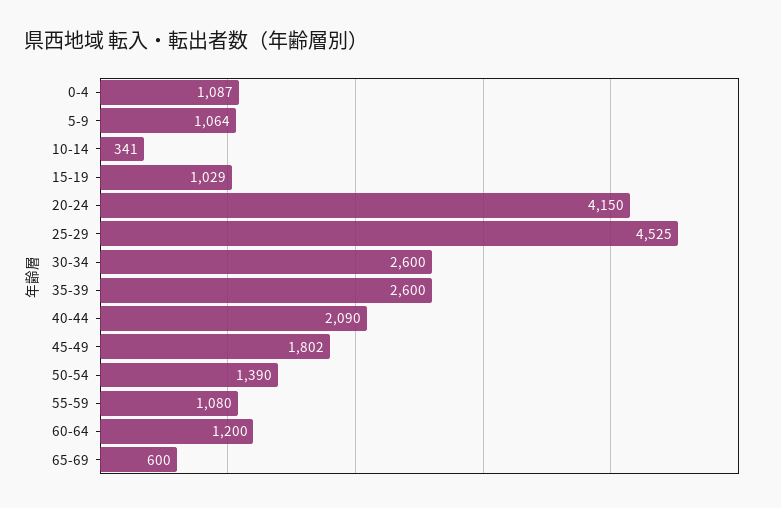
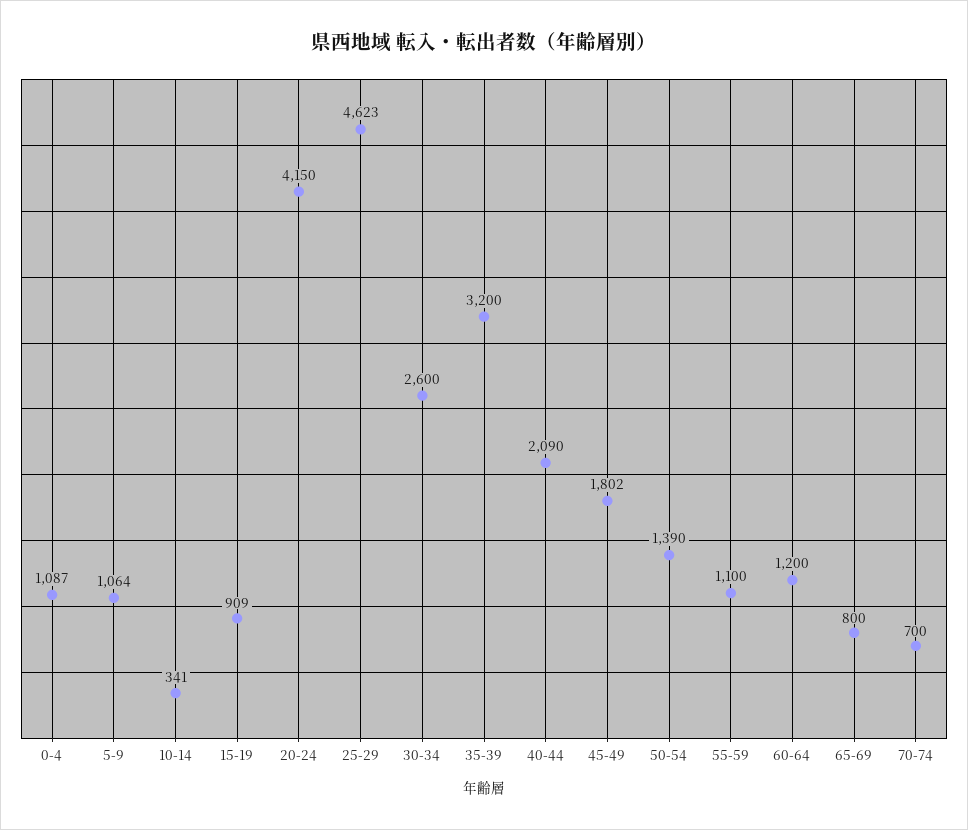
15-19: 1029 -> 909
25-29: 4525 -> 4623
35-39: 2600 -> 3200
55-59: 1080 -> 1100
65-69: 600 -> 800
70-74: none -> 700

